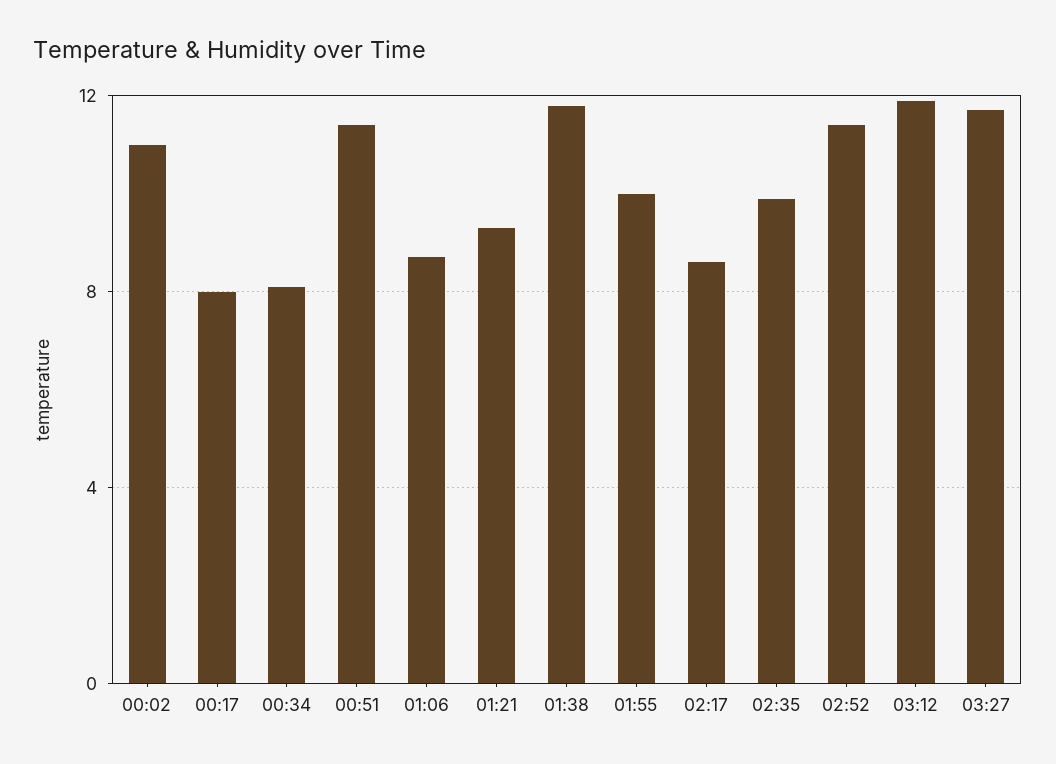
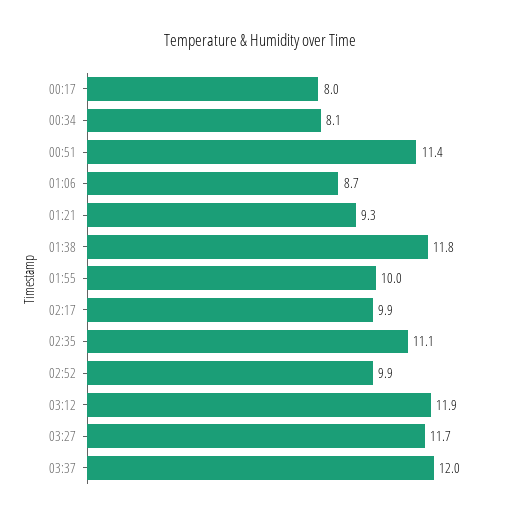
00:02: 11 -> none
02:17: 8.5 -> 9.9
02:35: 10 -> 11.1
02:52: 11.5 -> 9.9
03:37: none -> 12

